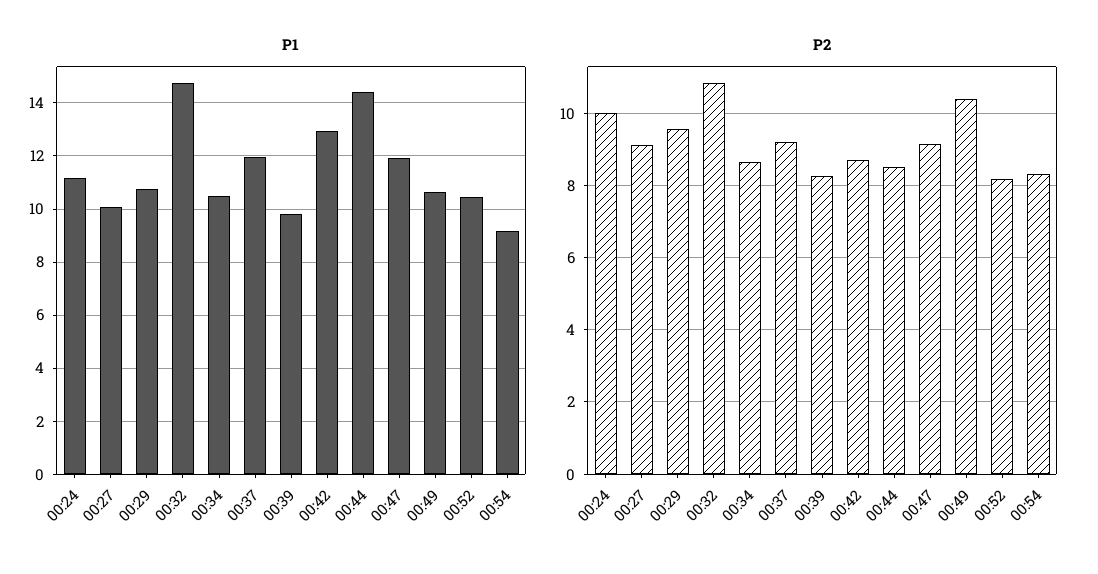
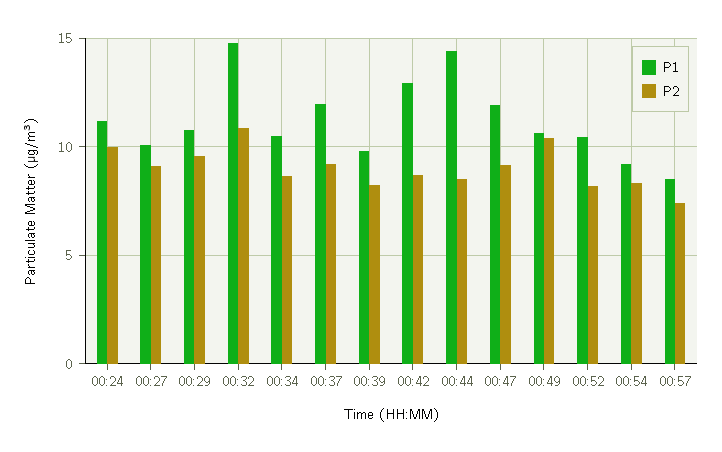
P1, 00:57: none -> 8.5
P2, 00:57: none -> 7.5

